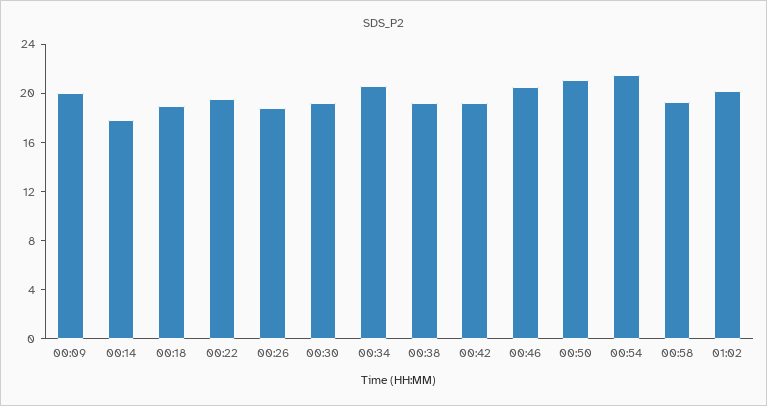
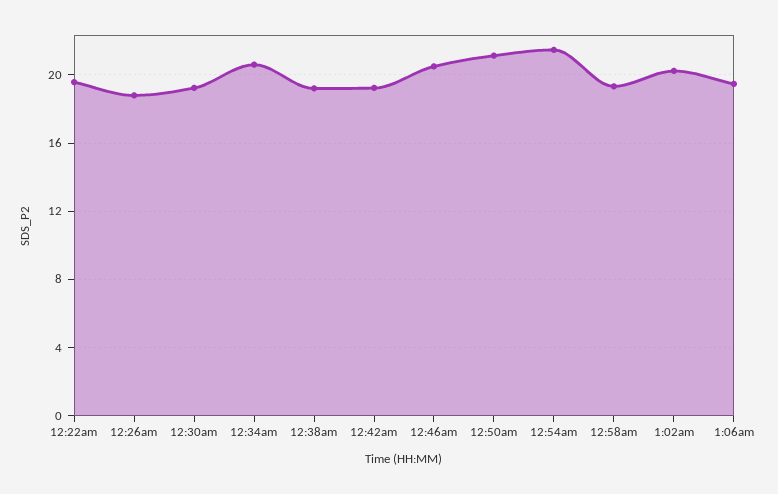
00:09: 20 -> none
00:14: 18 -> none
00:18: 19 -> none
1:06am: none -> 19.5

